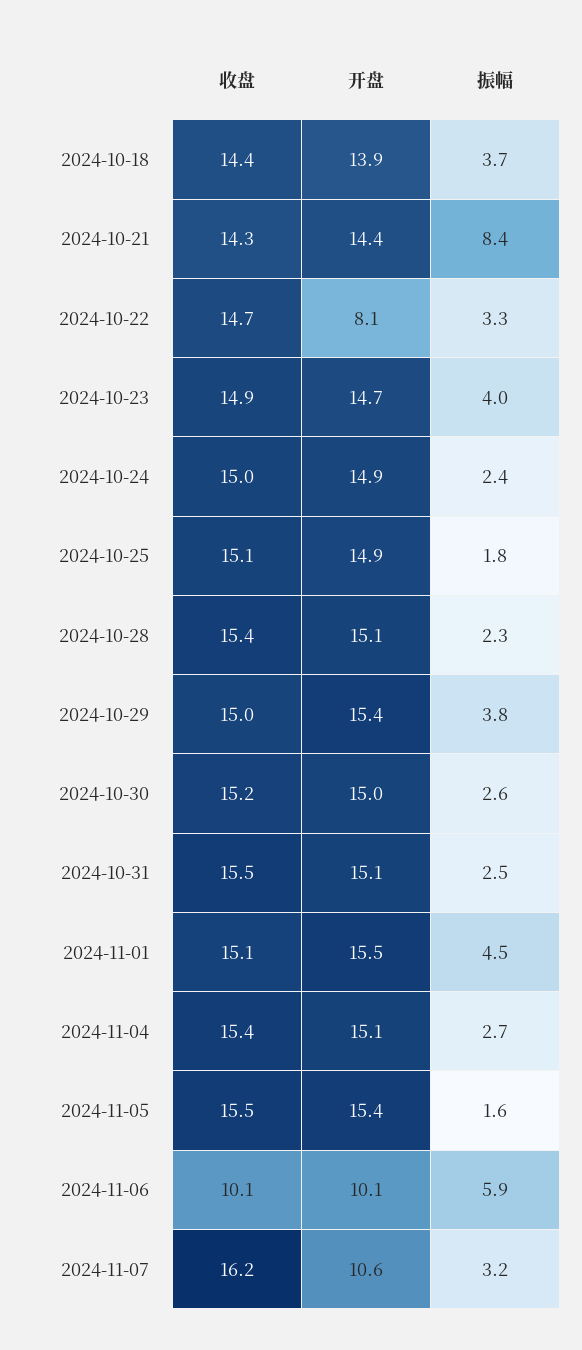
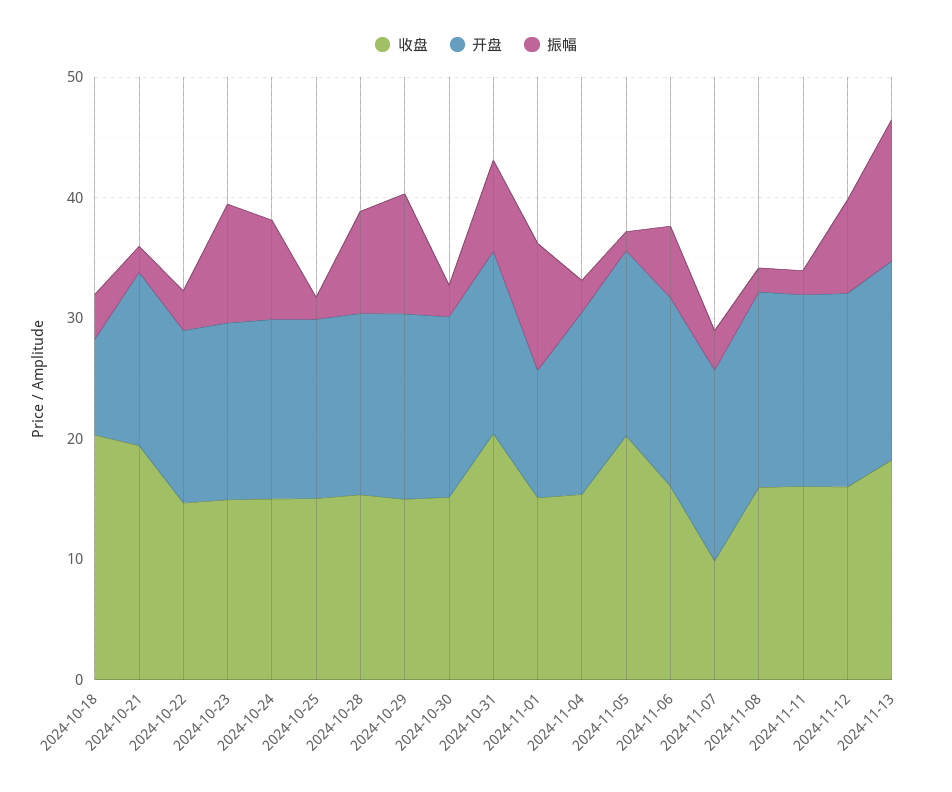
收盘, 2024-10-18: 14.4 -> 20
开盘, 2024-10-18: 13.9 -> 8
收盘, 2024-10-21: 14.3 -> 20
振幅, 2024-10-21: 8.4 -> 2
开盘, 2024-10-22: 8.1 -> 14
振幅, 2024-10-23: 4 -> 10
振幅, 2024-10-24: 2.4 -> 8
振幅, 2024-10-28: 2.3 -> 8
振幅, 2024-10-29: 3.8 -> 10
收盘, 2024-10-31: 15.5 -> 20
振幅, 2024-10-31: 2.5 -> 8
开盘, 2024-11-01: 15.5 -> 10
振幅, 2024-11-01: 4.5 -> 10
收盘, 2024-11-05: 15.5 -> 20
收盘, 2024-11-06: 10.1 -> 16
开盘, 2024-11-06: 10.1 -> 16
收盘, 2024-11-07: 16.2 -> 10
开盘, 2024-11-07: 10.6 -> 16
收盘, 2024-11-08: none -> 16
开盘, 2024-11-08: none -> 16
振幅, 2024-11-08: none -> 2
收盘, 2024-11-11: none -> 16
开盘, 2024-11-11: none -> 16
振幅, 2024-11-11: none -> 2
收盘, 2024-11-12: none -> 16
开盘, 2024-11-12: none -> 16
振幅, 2024-11-12: none -> 8
收盘, 2024-11-13: none -> 18
开盘, 2024-11-13: none -> 16
振幅, 2024-11-13: none -> 12

